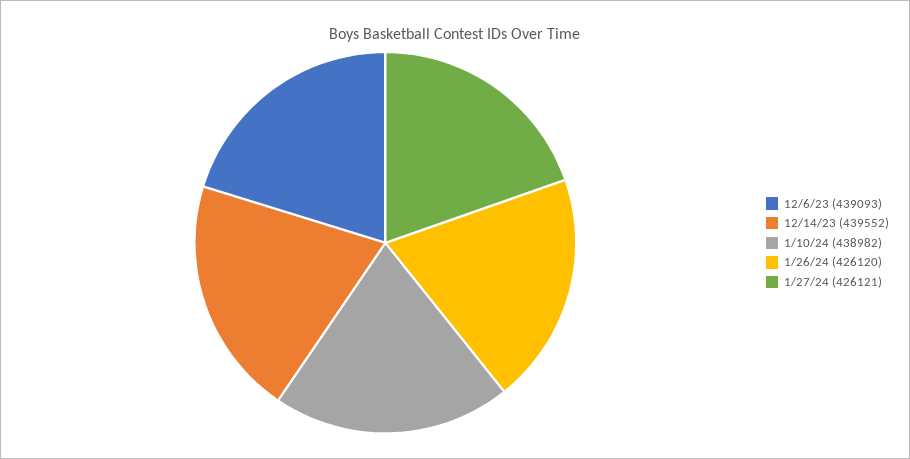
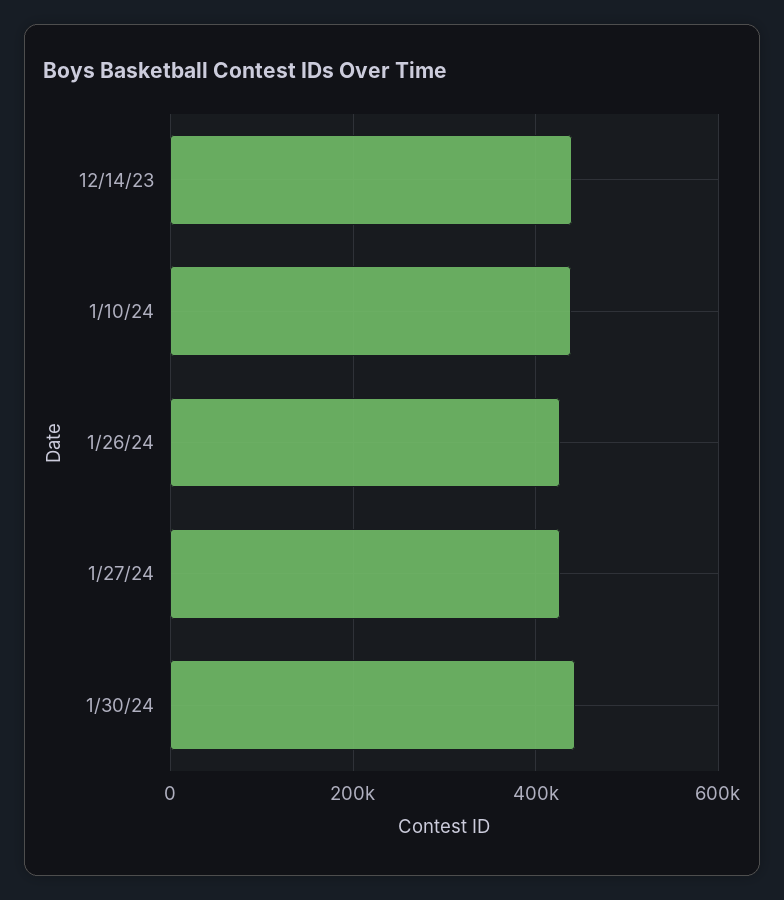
12/6/23: 439093 -> none
1/30/24: none -> 440000

